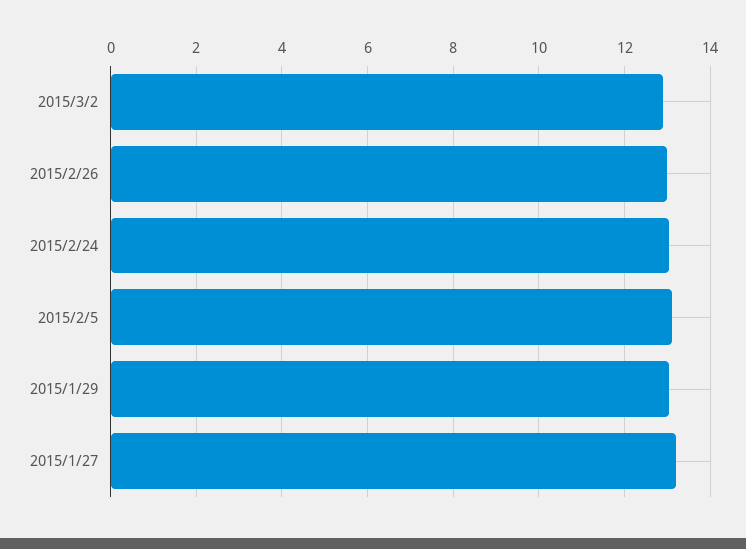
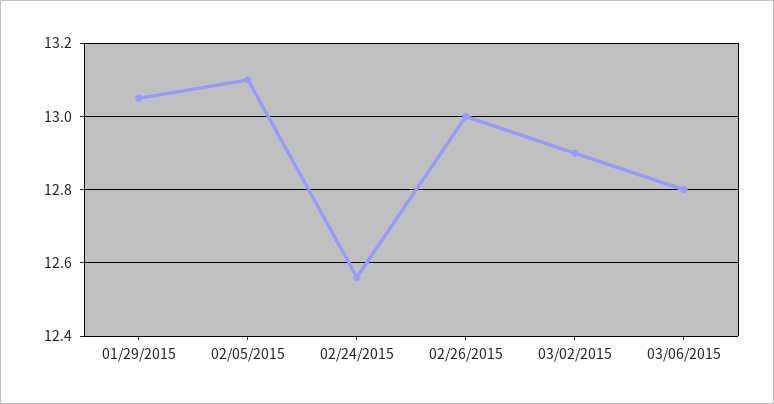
2015/2/24: 13 -> 12.55
2015/1/27: 13.2 -> none
03/06/2015: none -> 12.8

